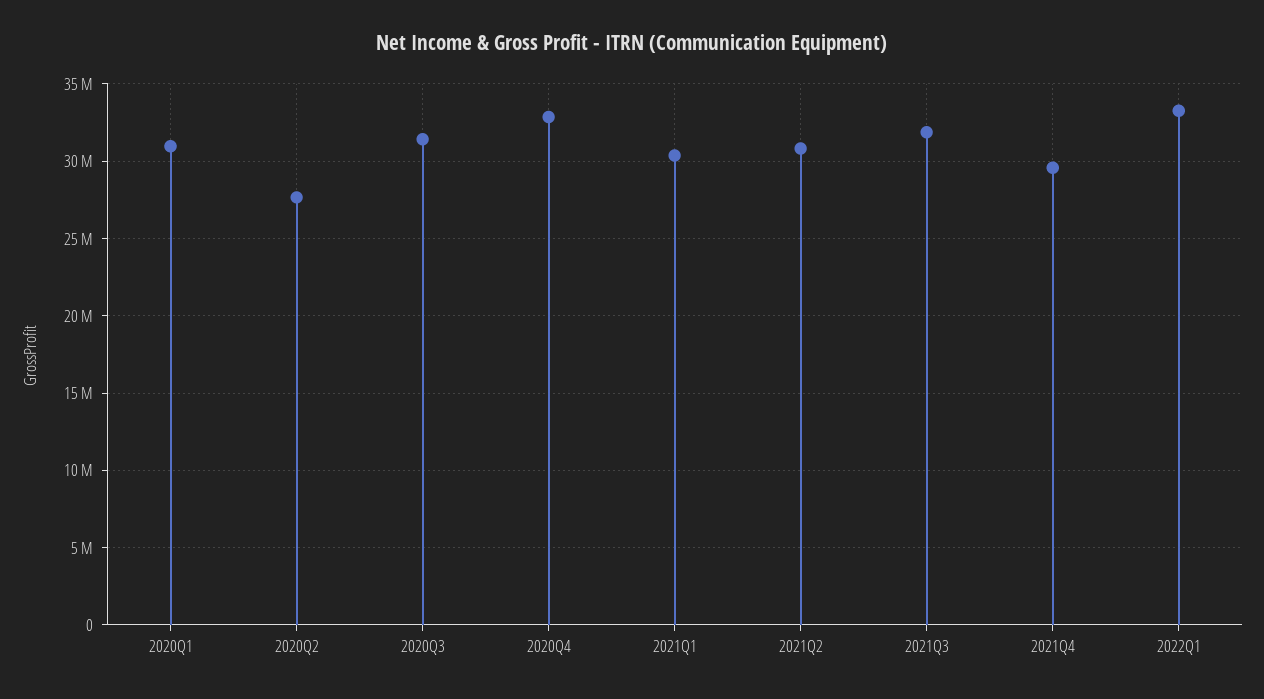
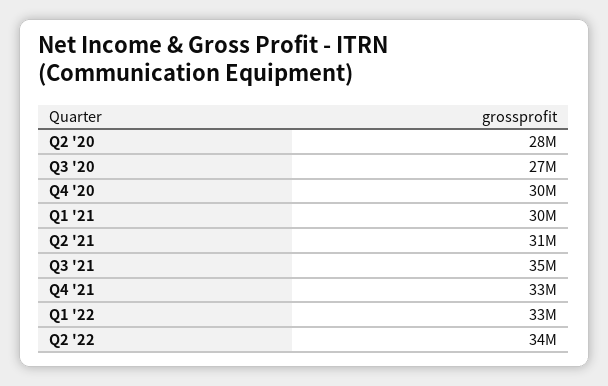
2020Q1: 31000000 -> none
2020Q3: 31500000 -> 27000000
2020Q4: 33000000 -> 30000000
2021Q3: 32000000 -> 35000000
2021Q4: 29500000 -> 33000000
Q2 '22: none -> 34000000

